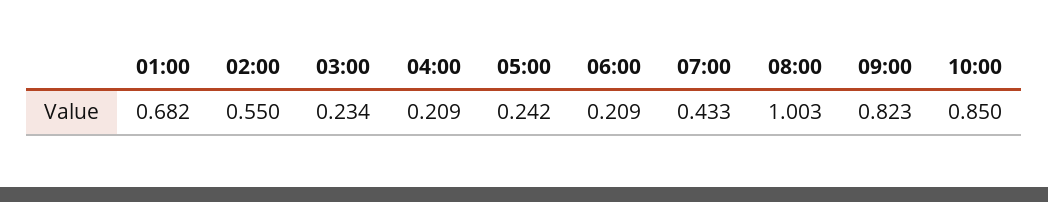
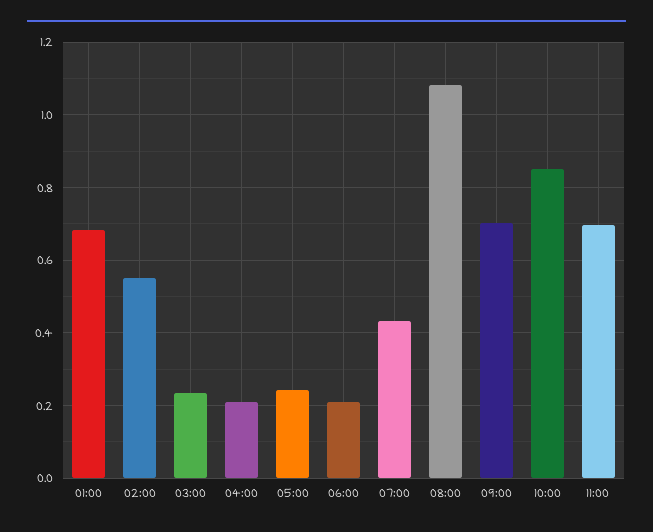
08:00: 1.003 -> 1.08
09:00: 0.823 -> 0.7
11:00: none -> 0.7

